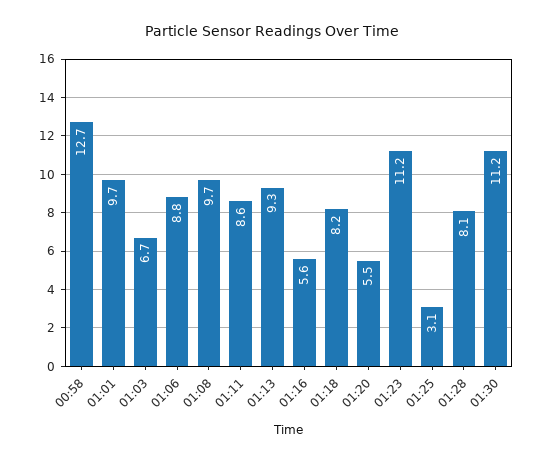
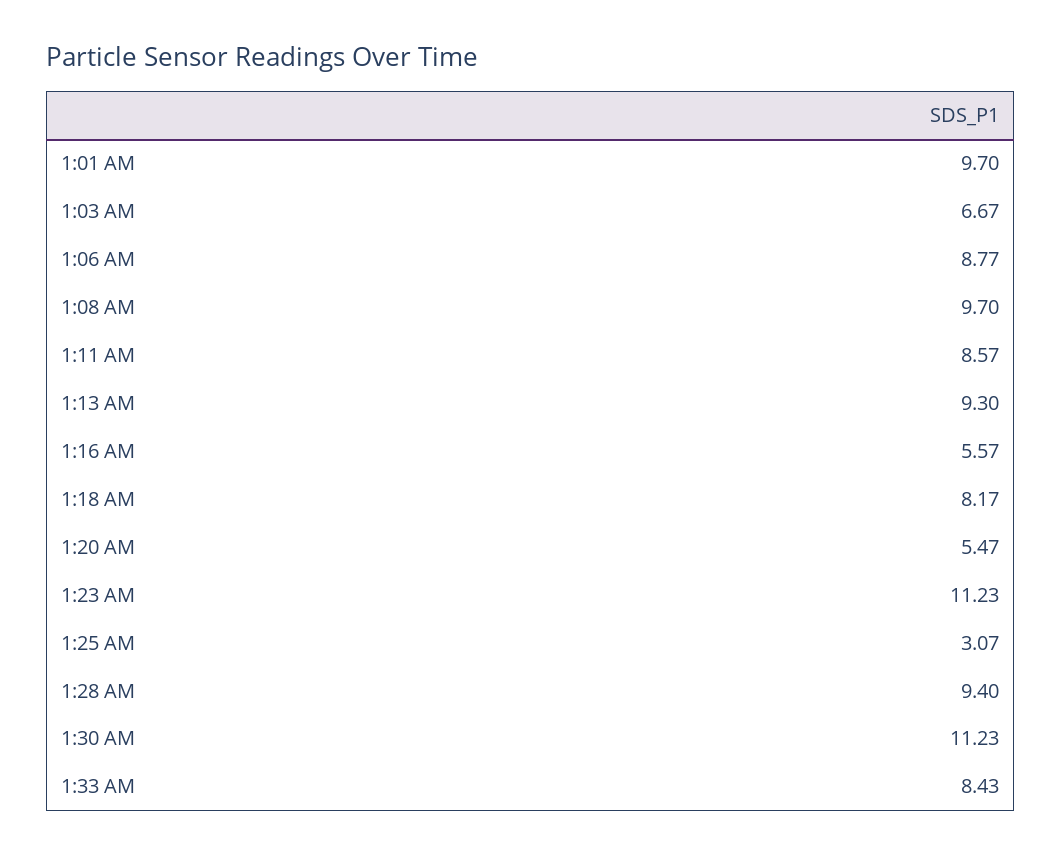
00:58: 12.7 -> none
01:28: 8.1 -> 9.4
1:33 AM: none -> 8.43

